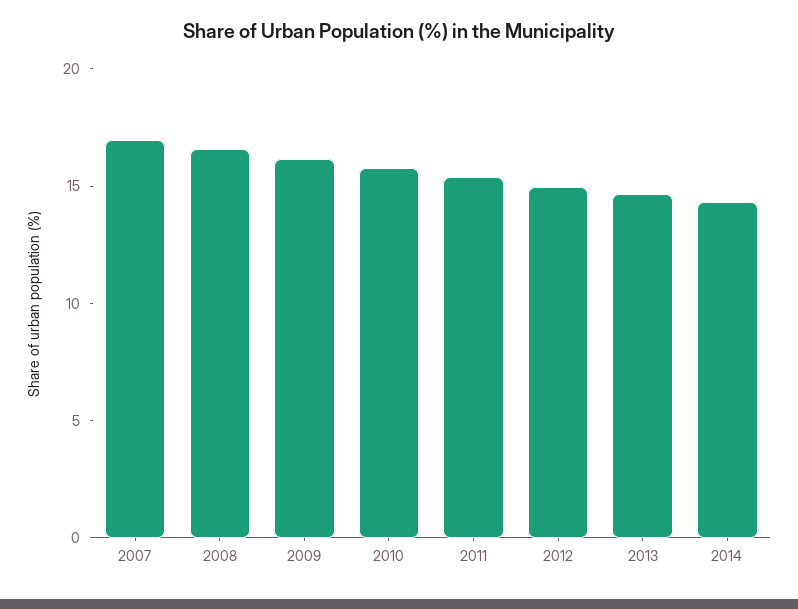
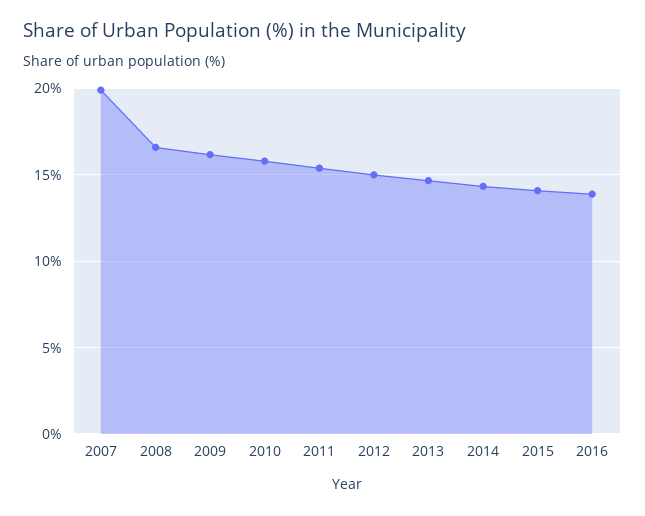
2007: 17 -> 20
2015: none -> 14
2016: none -> 14

